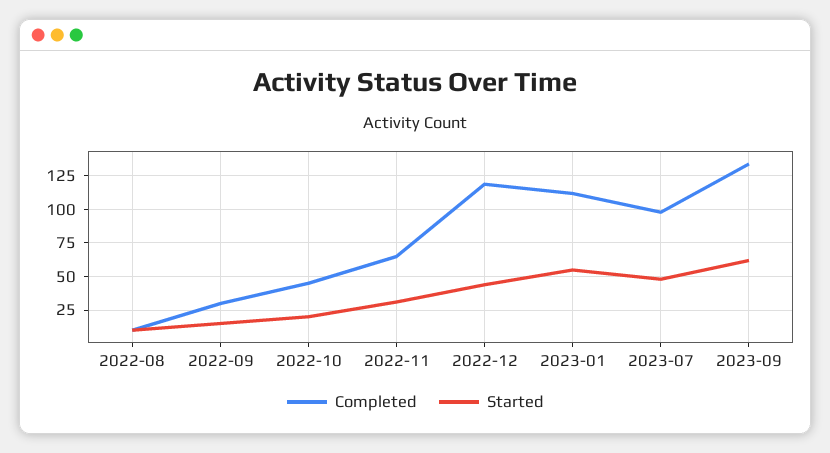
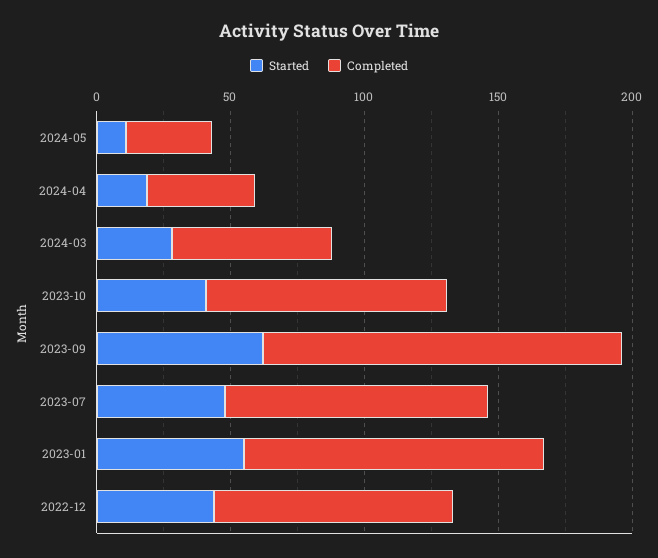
Completed, 2022-08: 10 -> none
Started, 2022-08: 10 -> none
Completed, 2022-09: 30 -> none
Started, 2022-09: 15 -> none
Completed, 2022-10: 45 -> none
Started, 2022-10: 20 -> none
Completed, 2022-11: 65 -> none
Started, 2022-11: 30 -> none
Completed, 2022-12: 120 -> 90
Started, 2024-05: none -> 10
Completed, 2024-05: none -> 30
Started, 2024-04: none -> 20
Completed, 2024-04: none -> 40
Started, 2024-03: none -> 30
Completed, 2024-03: none -> 60
Started, 2023-10: none -> 40
Completed, 2023-10: none -> 90

